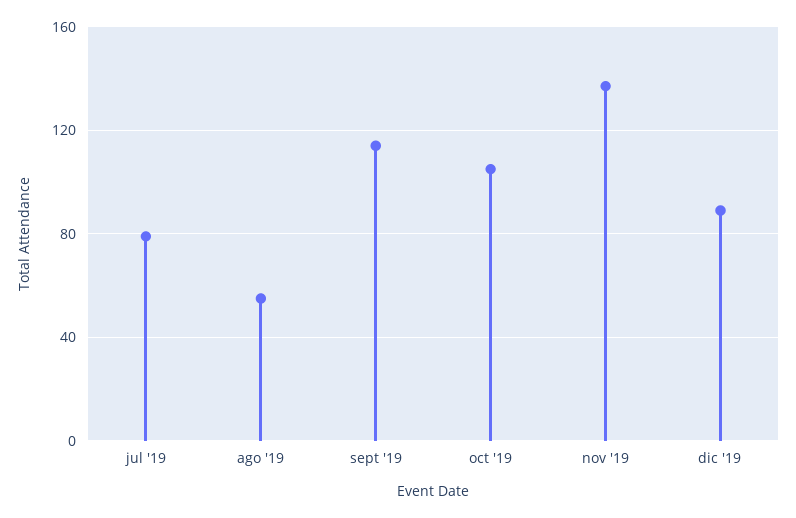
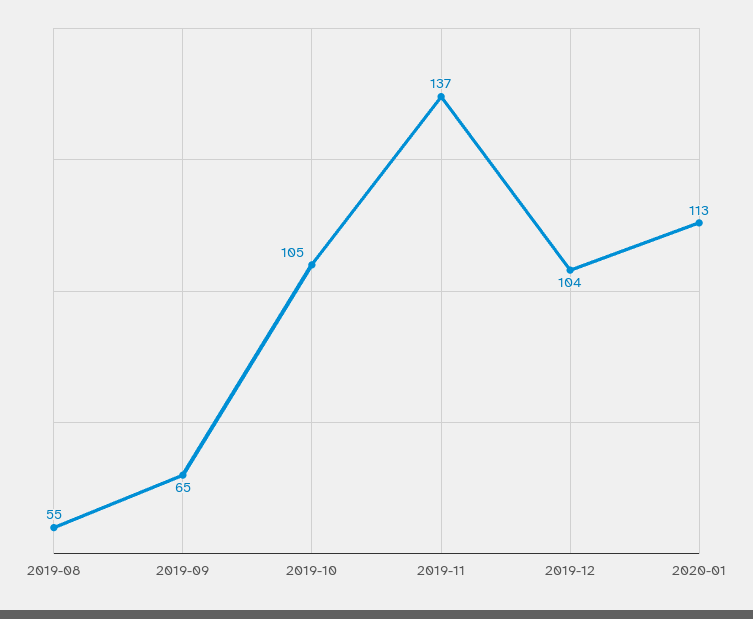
jul '19: 80 -> none
sept '19: 115 -> 65
dic '19: 90 -> 104
2020-01: none -> 113

